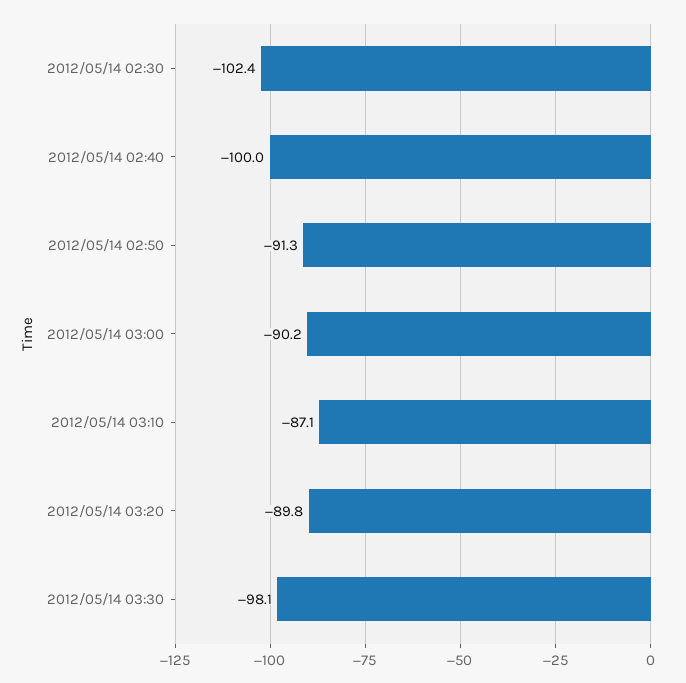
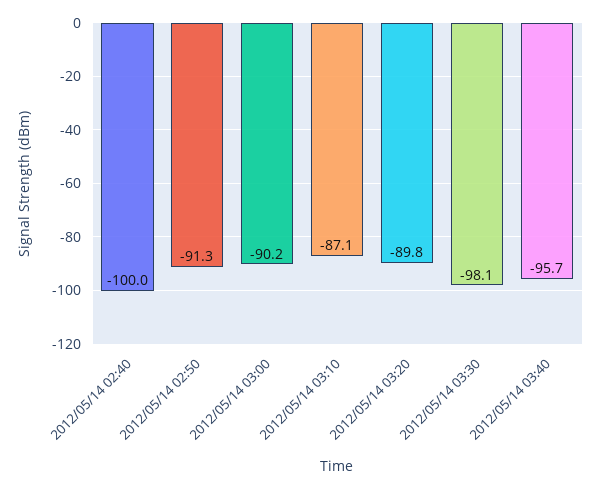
2012/05/14 02:30: -102.4 -> none
2012/05/14 03:40: none -> -95.7

